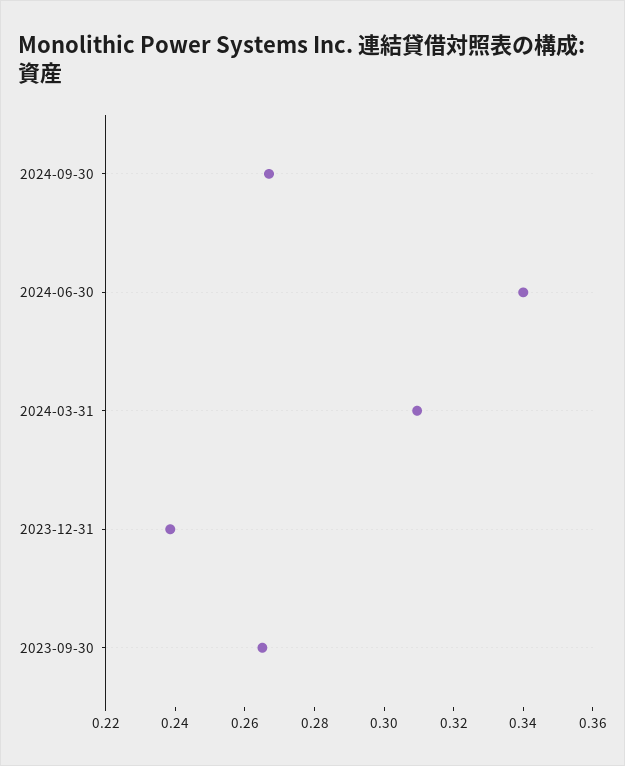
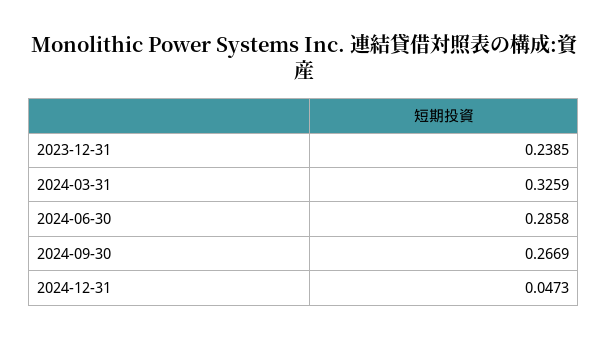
2024-06-30: 0.34 -> 0.2858
2024-03-31: 0.31 -> 0.3259
2023-09-30: 0.265 -> none
2024-12-31: none -> 0.0473

